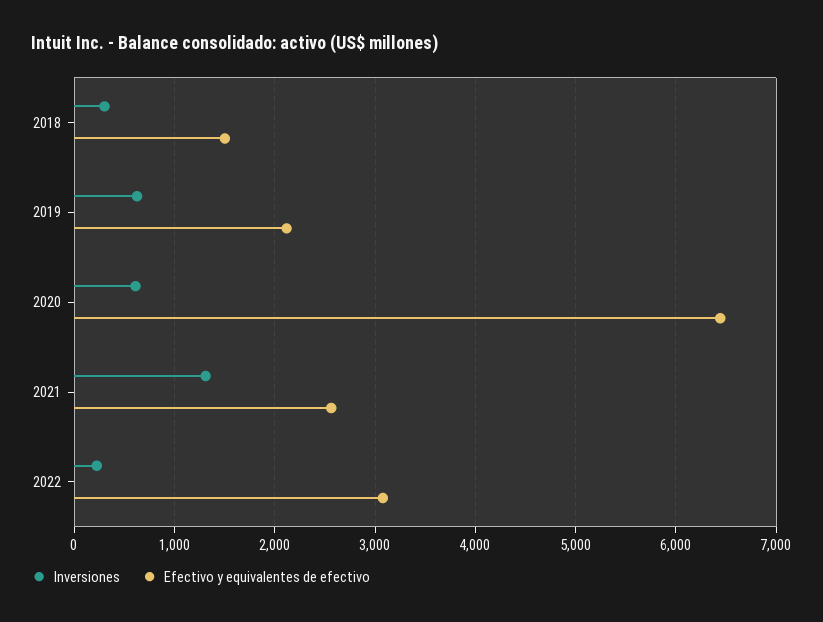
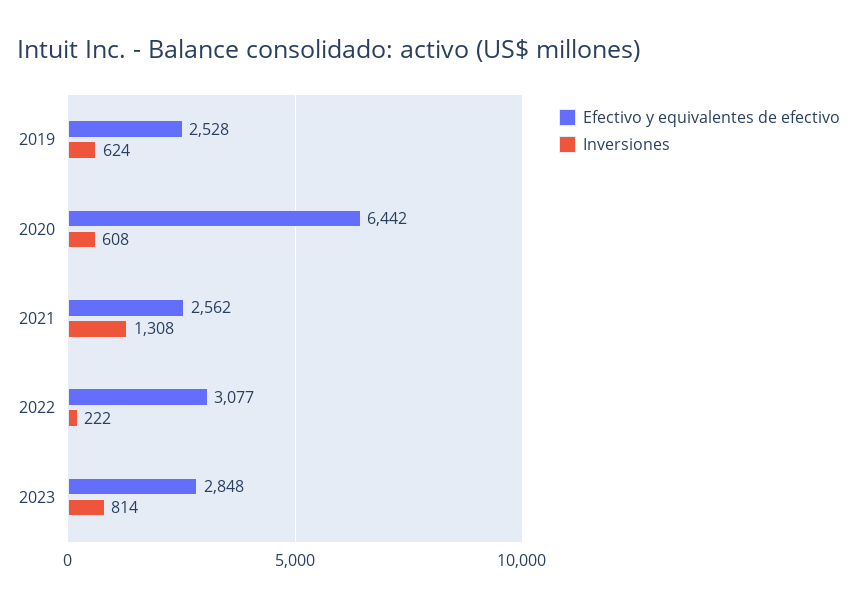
Inversiones, 2018: 300 -> none
Efectivo y equivalentes de efectivo, 2018: 1500 -> none
Efectivo y equivalentes de efectivo, 2019: 2100 -> 2528
Efectivo y equivalentes de efectivo, 2023: none -> 2848
Inversiones, 2023: none -> 814

